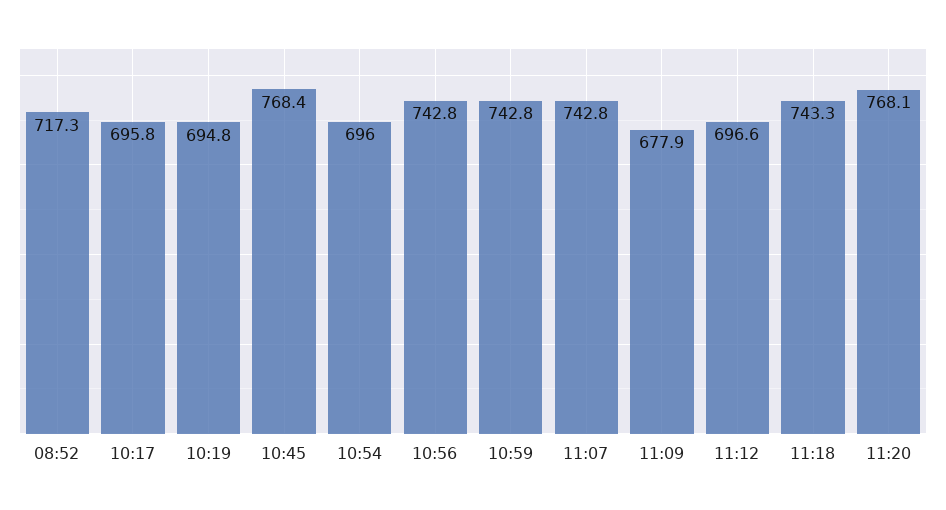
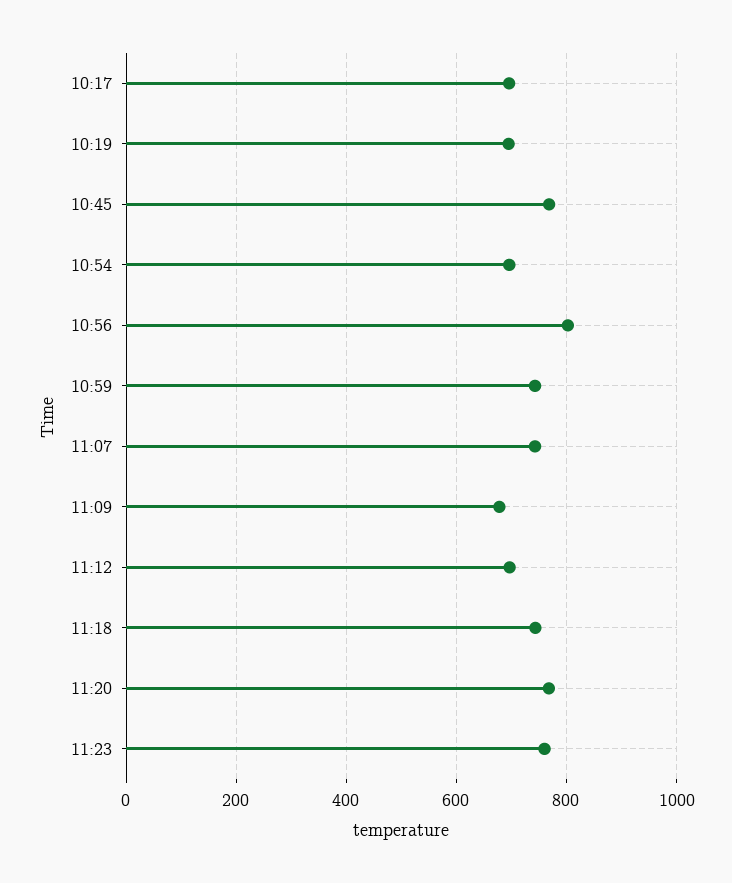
08:52: 717.3 -> none
10:56: 742.8 -> 800
11:23: none -> 760

